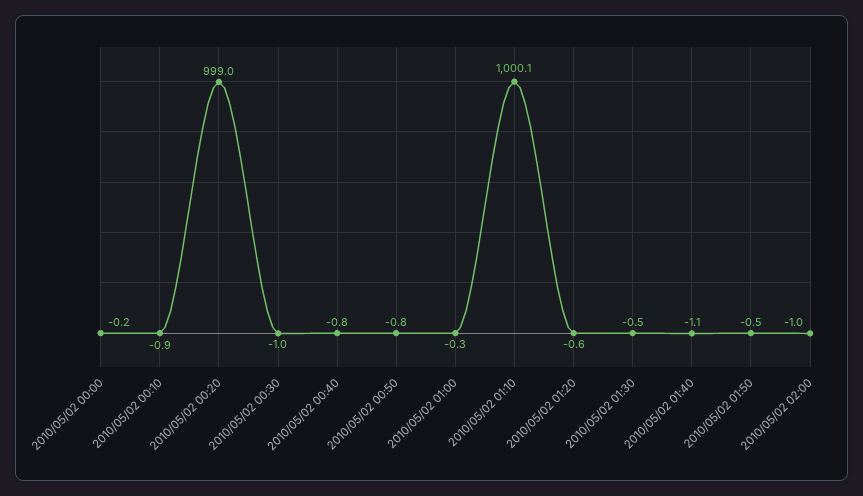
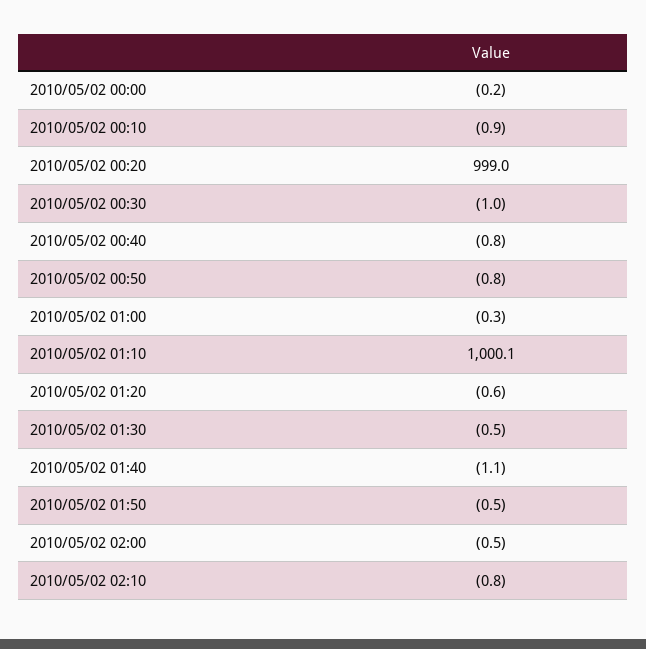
2010/05/02 02:00: -1 -> -0.5
2010/05/02 02:10: none -> -0.8

